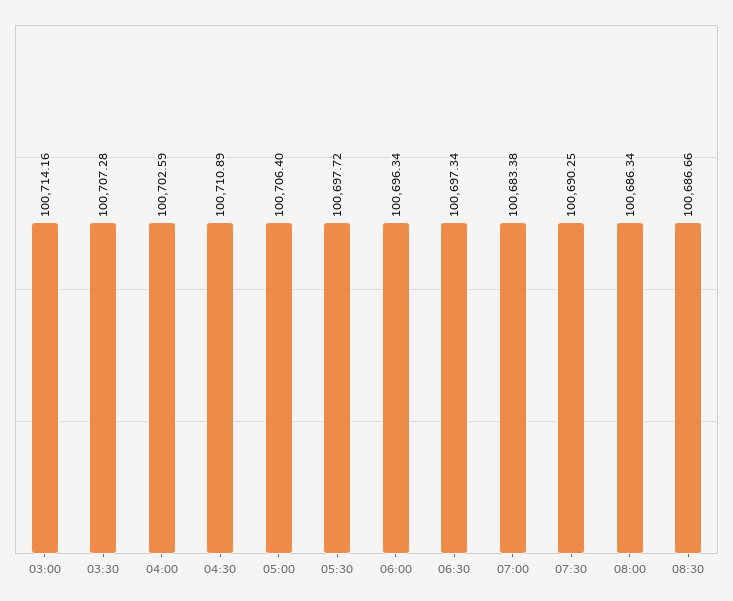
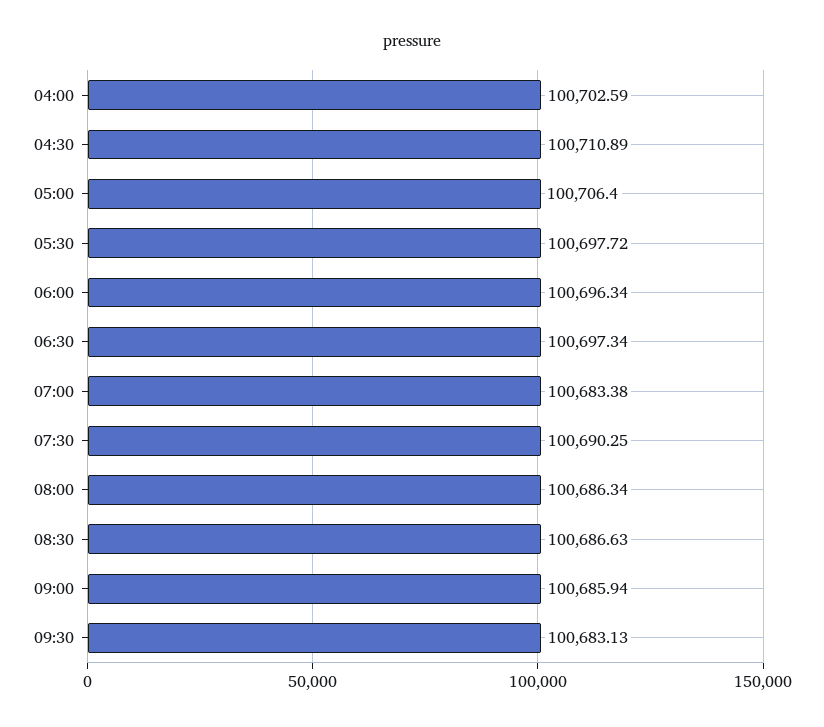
03:00: 100714.16 -> none
03:30: 100707.28 -> none
08:30: 100686.66 -> 100686.63
09:00: none -> 100685.94
09:30: none -> 100683.13

